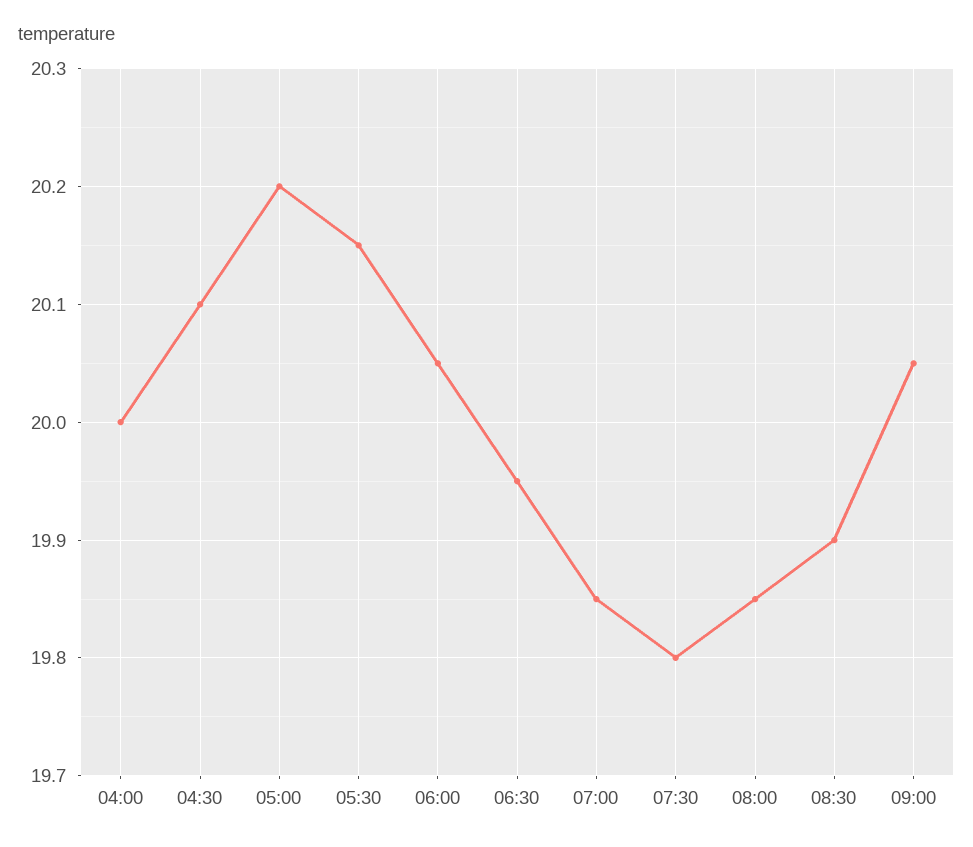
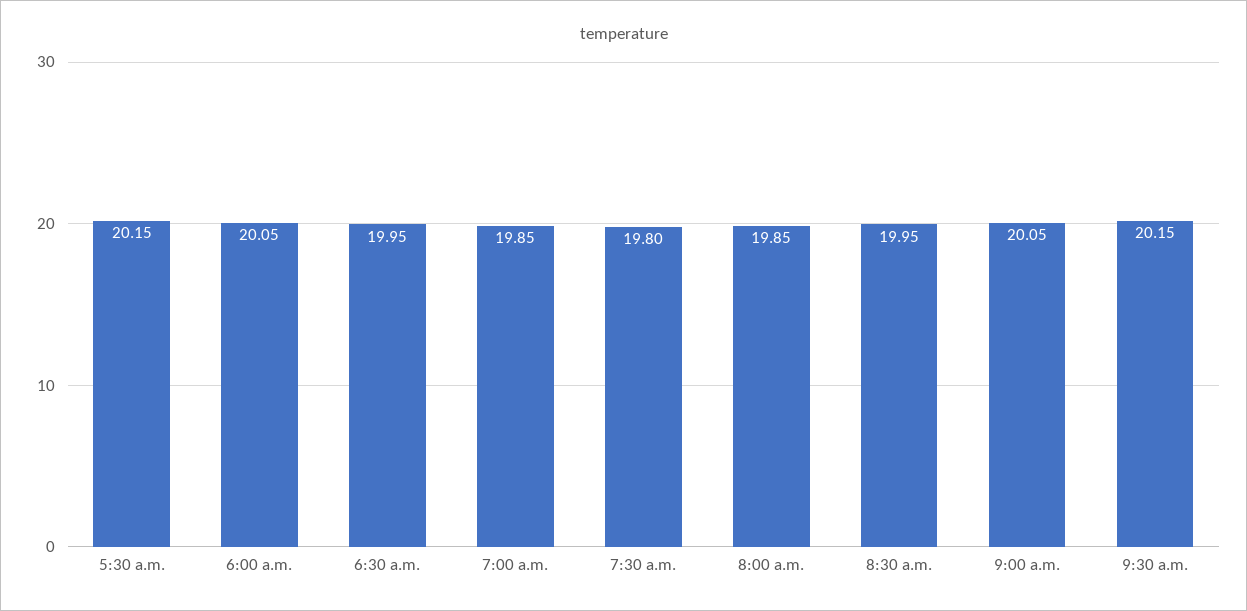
04:00: 20 -> none
04:30: 20.1 -> none
05:00: 20.2 -> none
08:30: 19.9 -> 19.95
9:30 a.m.: none -> 20.15

